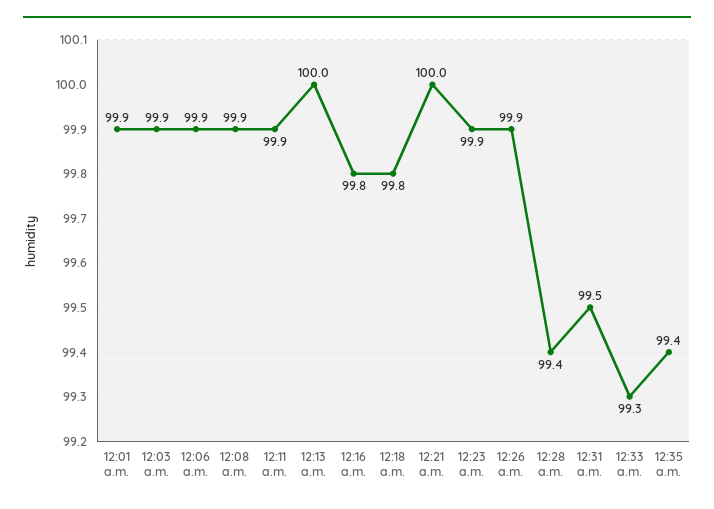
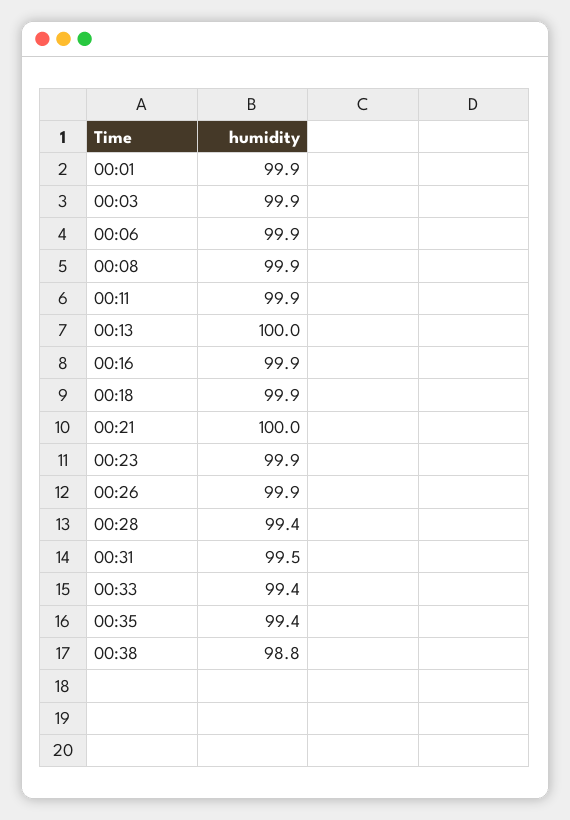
12:16 a.m.: 99.8 -> 99.9
12:18 a.m.: 99.8 -> 99.9
12:33 a.m.: 99.3 -> 99.4
00:38: none -> 98.8

